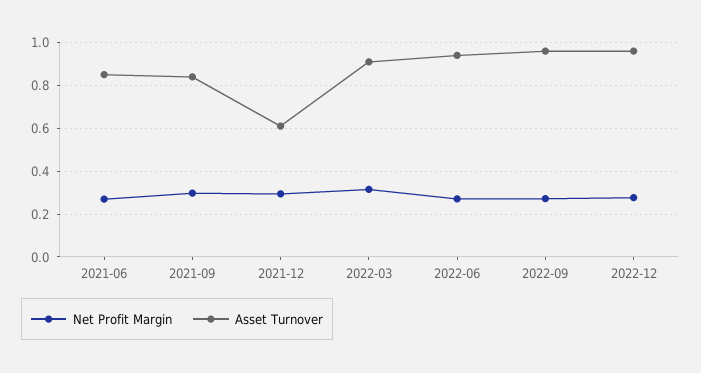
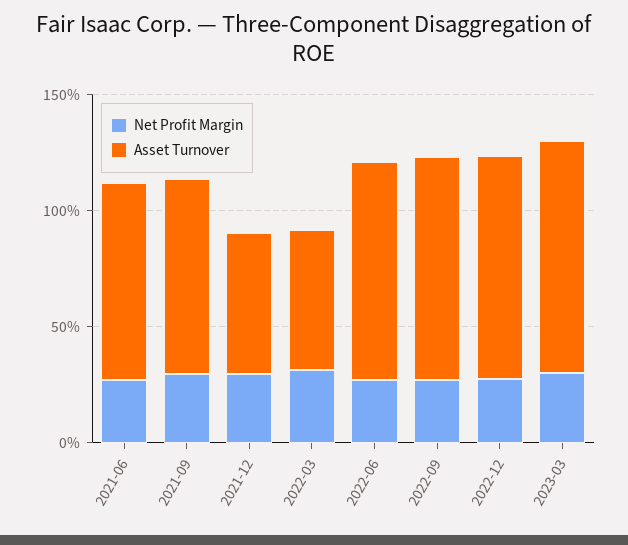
Asset Turnover, 2022-03: 0.9 -> 0.6
Net Profit Margin, 2023-03: none -> 0.3
Asset Turnover, 2023-03: none -> 1

